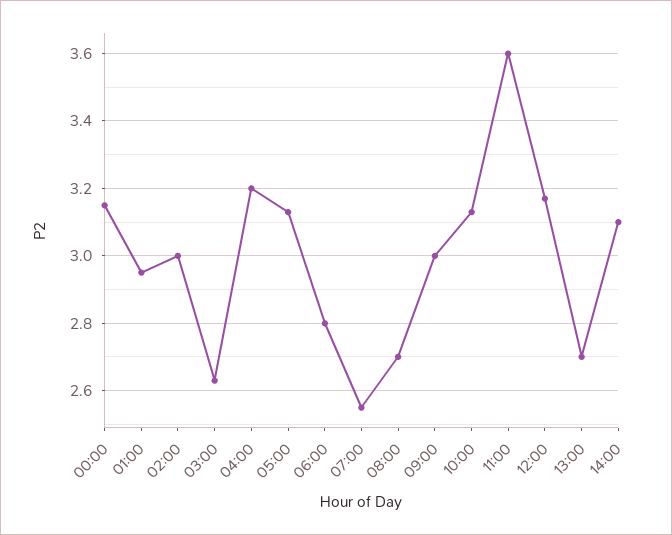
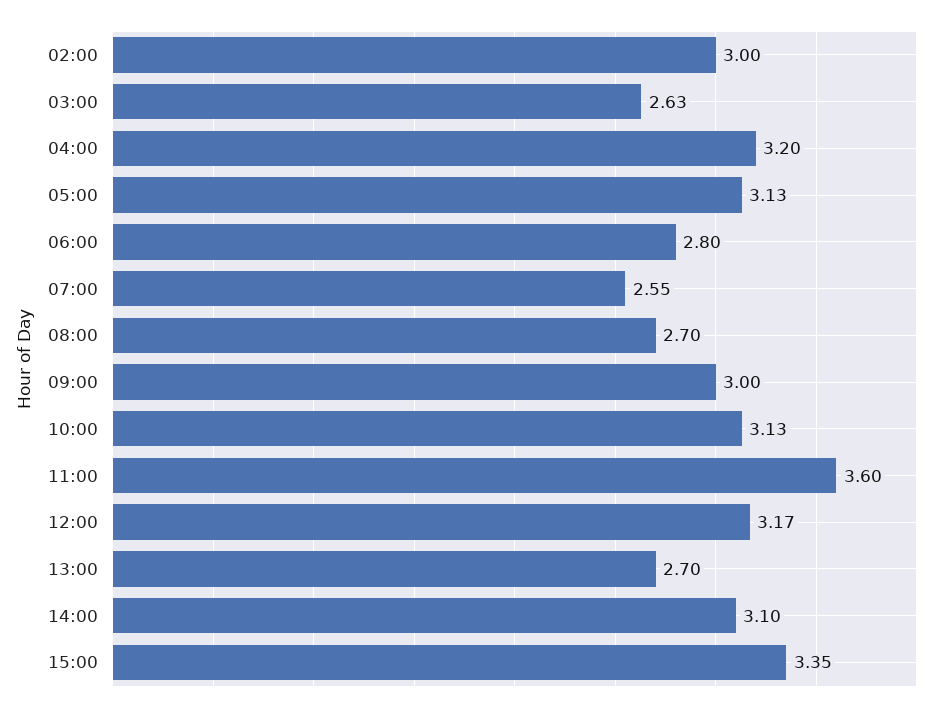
00:00: 3.15 -> none
01:00: 2.95 -> none
15:00: none -> 3.35

